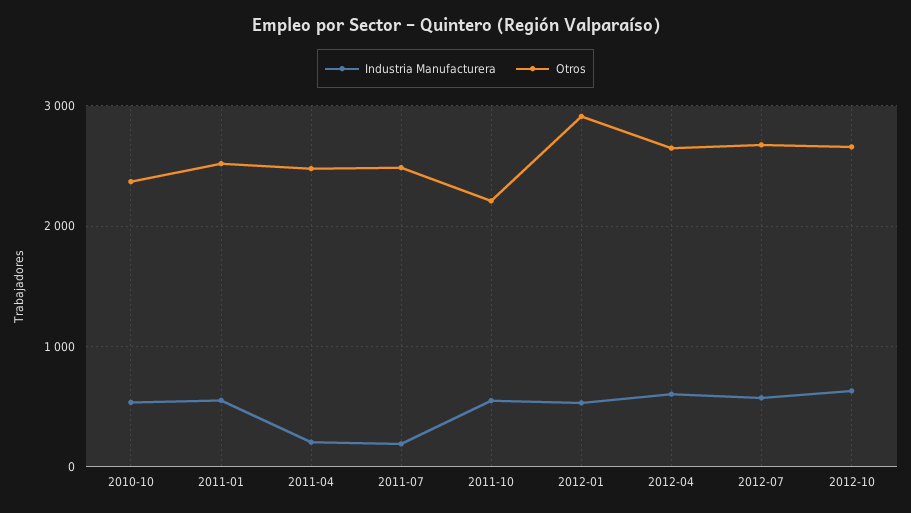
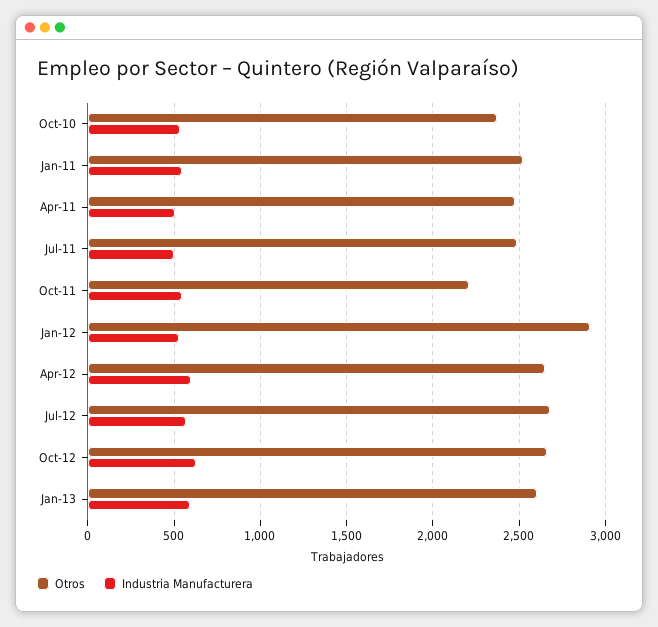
Industria Manufacturera, 2011-04: 200 -> 500
Industria Manufacturera, 2011-07: 200 -> 500
Otros, Jan-13: none -> 2600
Industria Manufacturera, Jan-13: none -> 600

